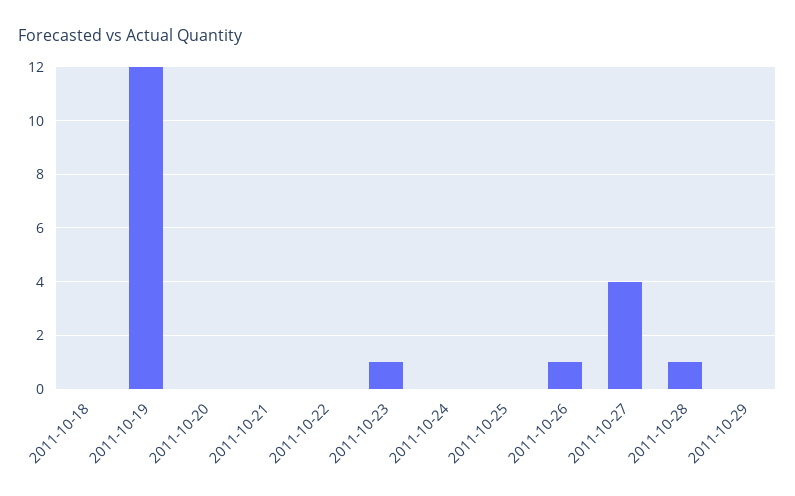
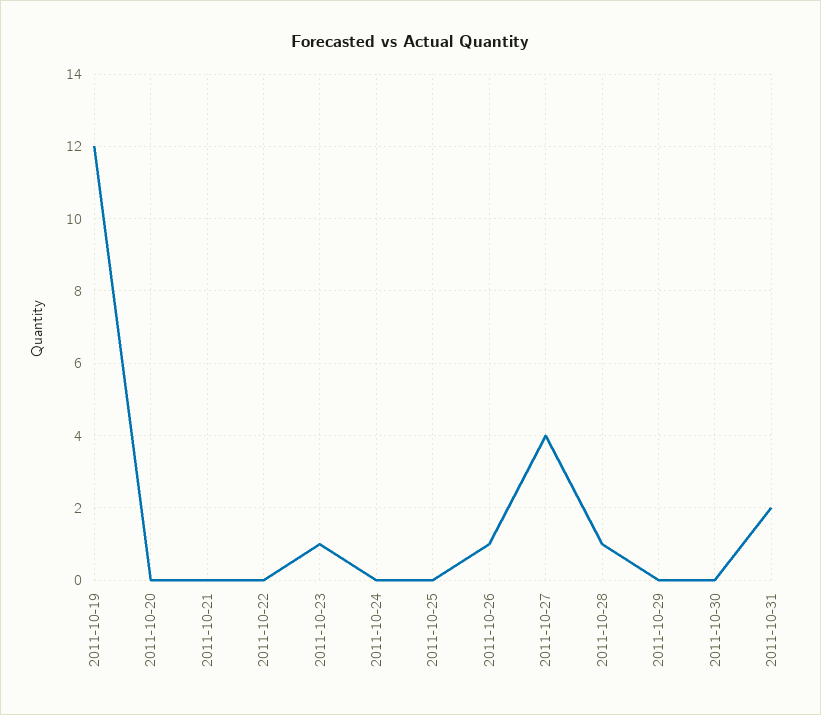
2011-10-18: 0 -> none
2011-10-30: none -> 0
2011-10-31: none -> 2

